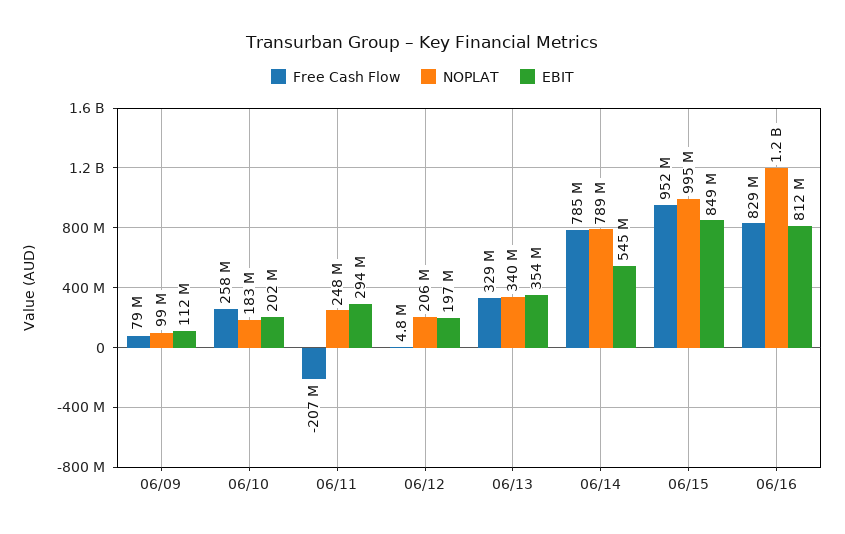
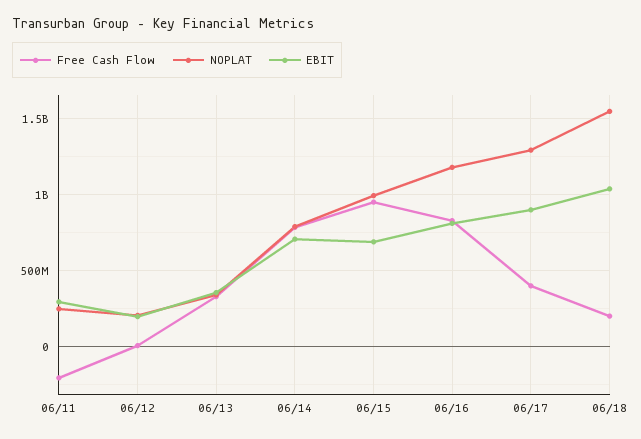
Free Cash Flow, 06/09: 79000000 -> none
NOPLAT, 06/09: 99000000 -> none
EBIT, 06/09: 112000000 -> none
Free Cash Flow, 06/10: 258000000 -> none
NOPLAT, 06/10: 183000000 -> none
EBIT, 06/10: 202000000 -> none
EBIT, 06/14: 545000000 -> 700000000
EBIT, 06/15: 849000000 -> 700000000
Free Cash Flow, 06/17: none -> 400000000
NOPLAT, 06/17: none -> 1300000000
EBIT, 06/17: none -> 900000000
Free Cash Flow, 06/18: none -> 200000000
NOPLAT, 06/18: none -> 1550000000
EBIT, 06/18: none -> 1050000000

